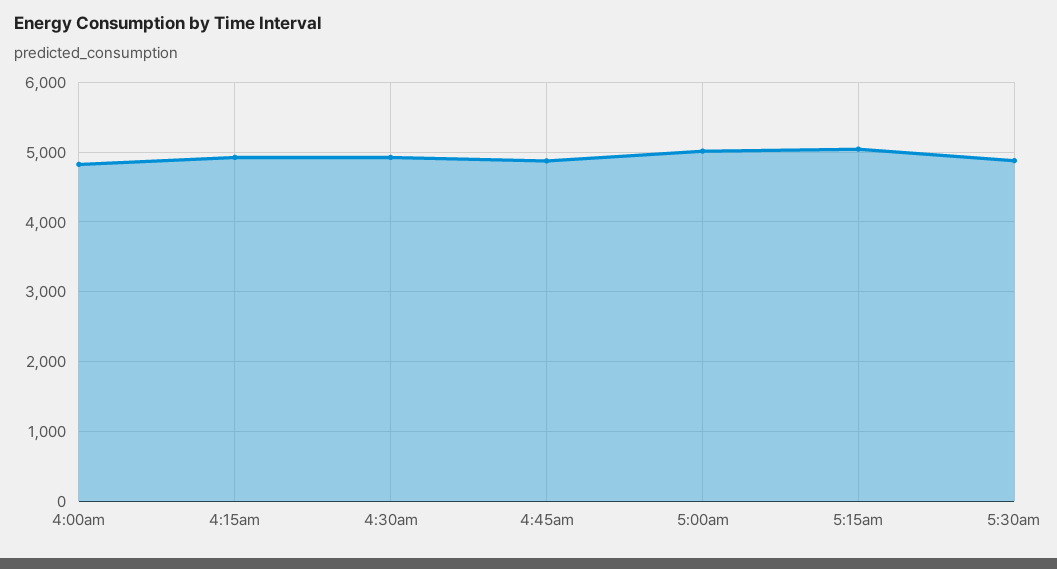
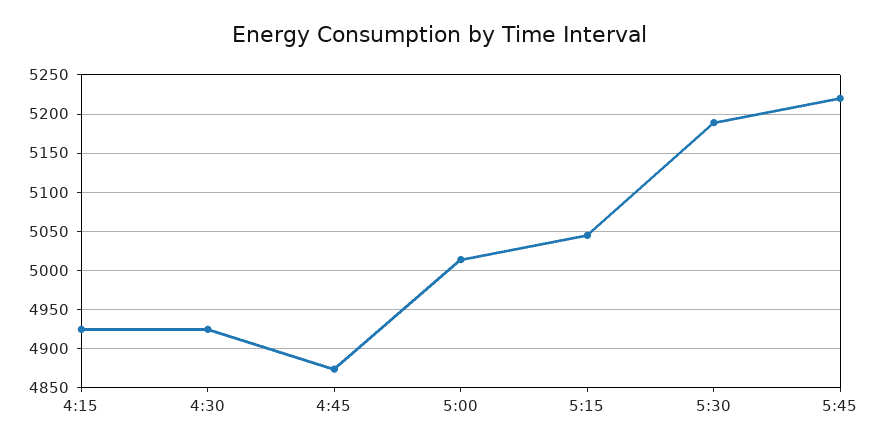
4:00am: 4800 -> none
5:30am: 4900 -> 5190
5:45: none -> 5220

